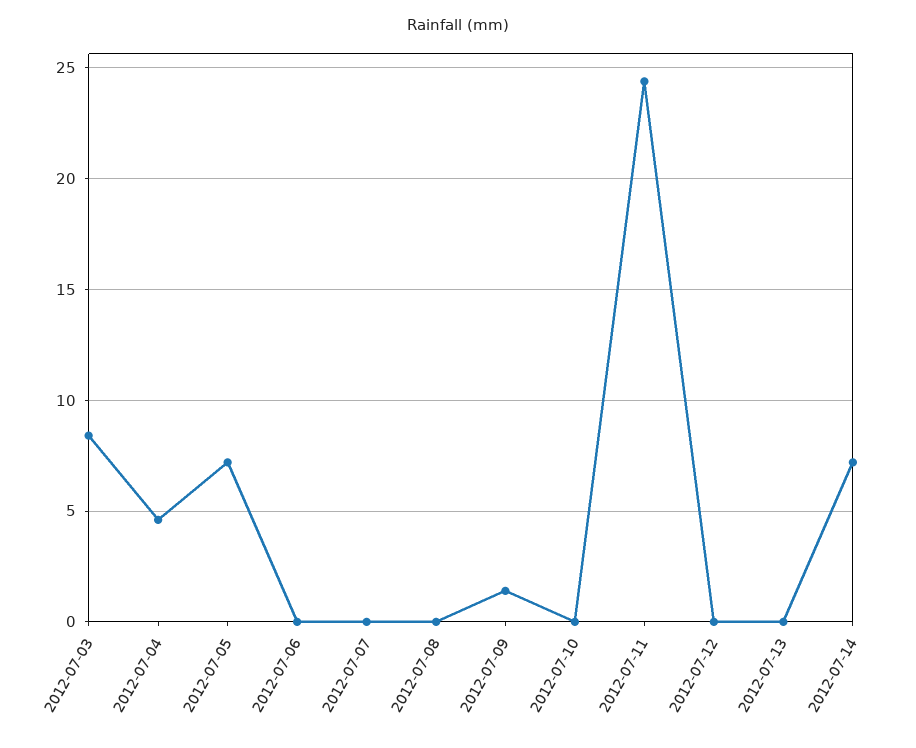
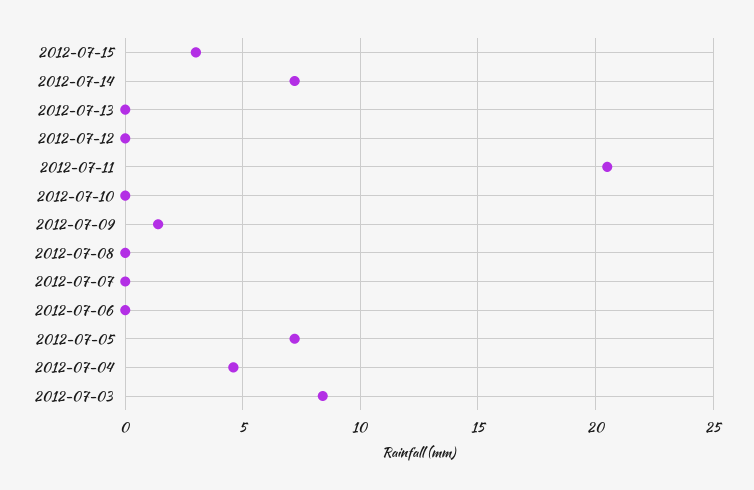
2012-07-11: 24.5 -> 20.5
2012-07-15: none -> 3

